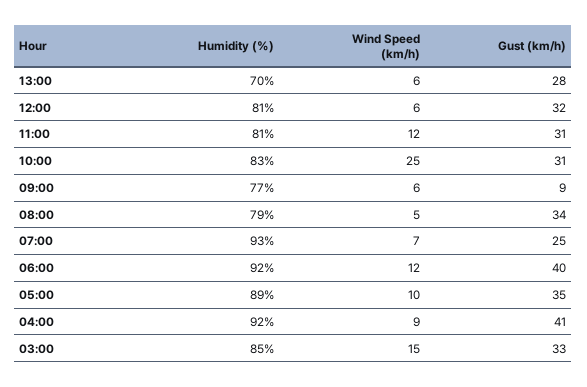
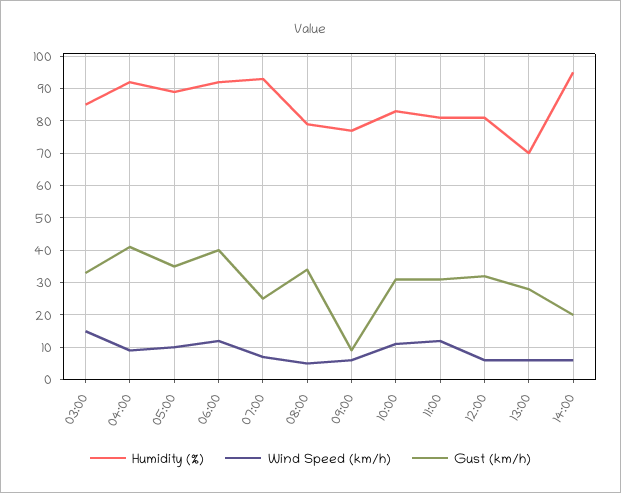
Wind Speed (km/h), 10:00: 25 -> 10
Humidity (%), 14:00: none -> 95
Wind Speed (km/h), 14:00: none -> 5
Gust (km/h), 14:00: none -> 20

